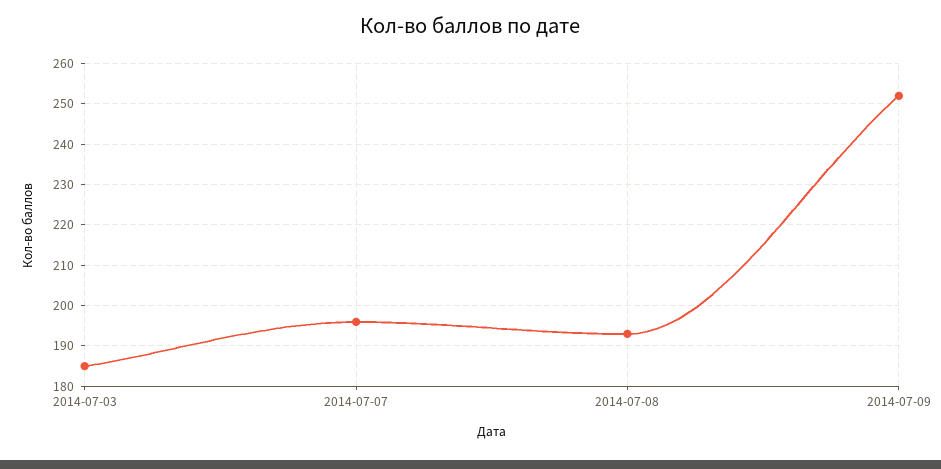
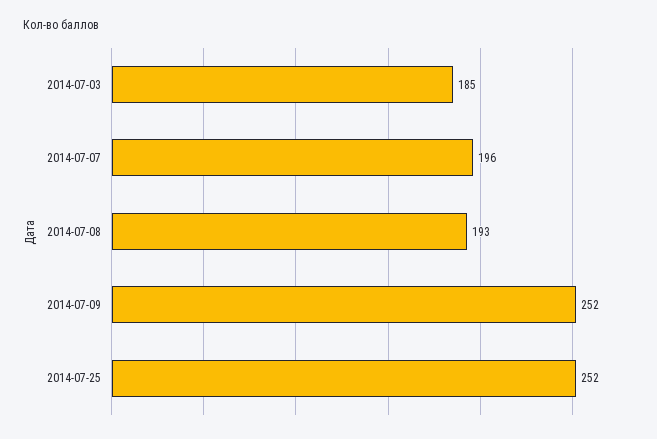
2014-07-25: none -> 252

